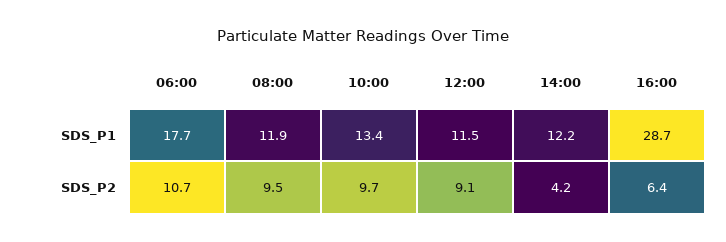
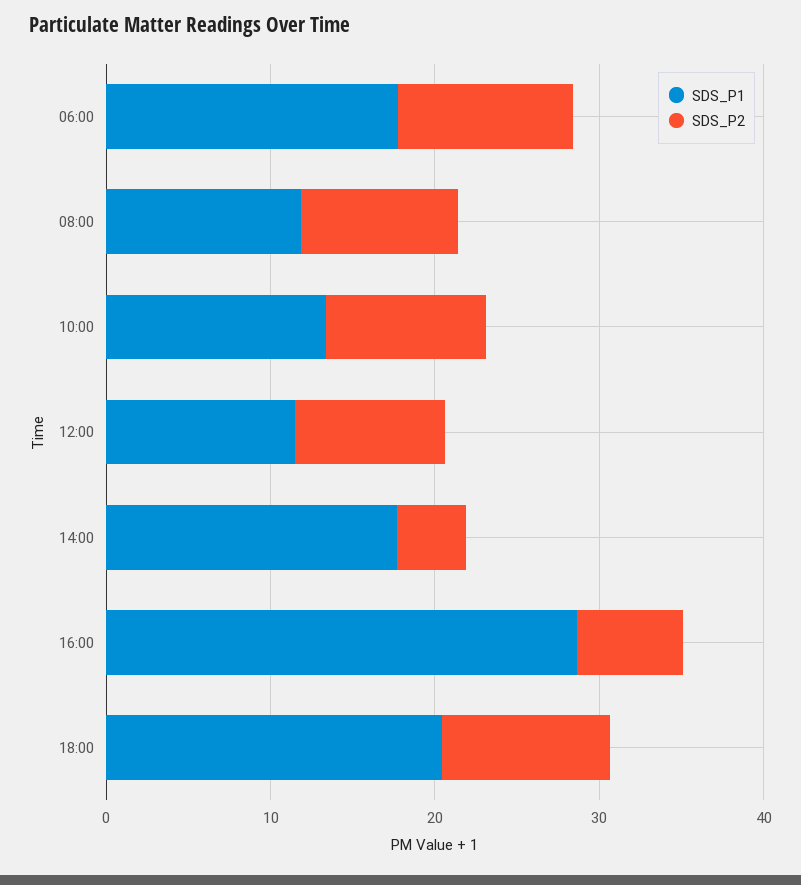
SDS_P1, 14:00: 12.2 -> 18
SDS_P1, 18:00: none -> 20
SDS_P2, 18:00: none -> 10

